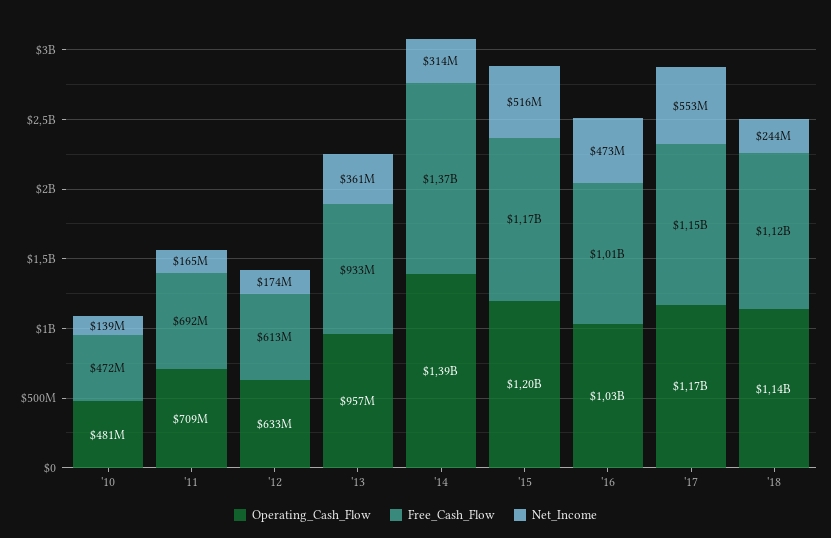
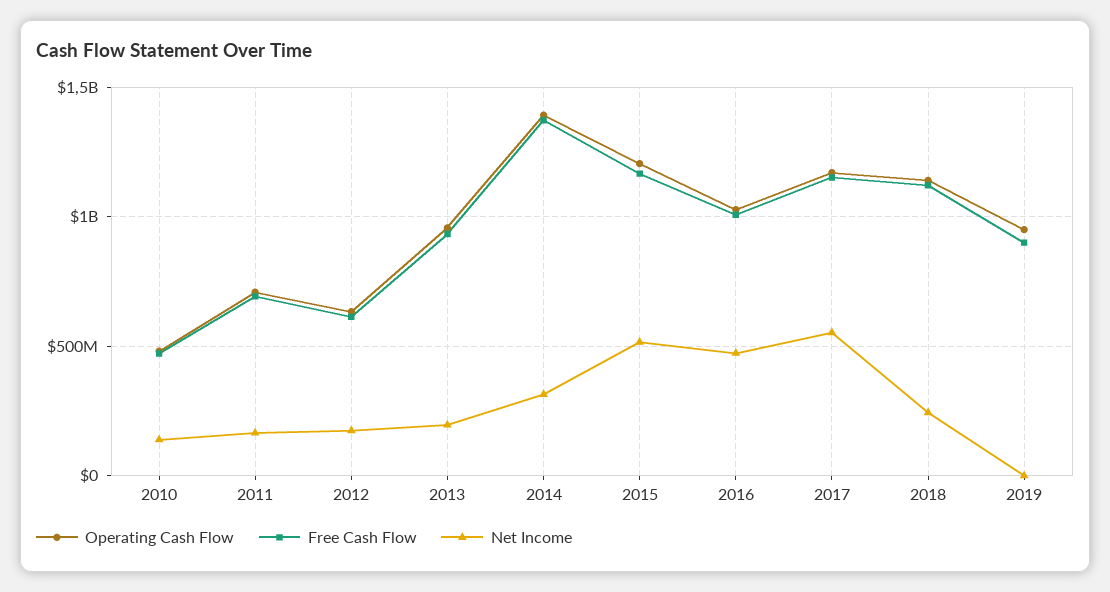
Net_Income, '13: 361000000 -> 200000000
Operating_Cash_Flow, 2019: none -> 950000000
Free_Cash_Flow, 2019: none -> 900000000
Net_Income, 2019: none -> 0

